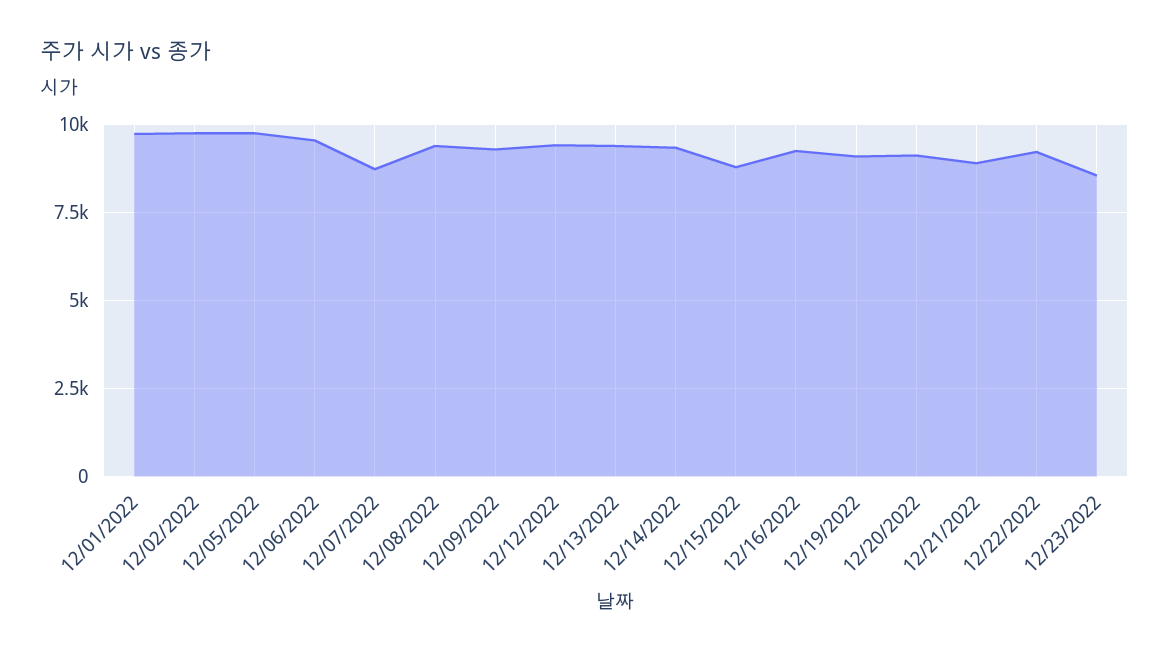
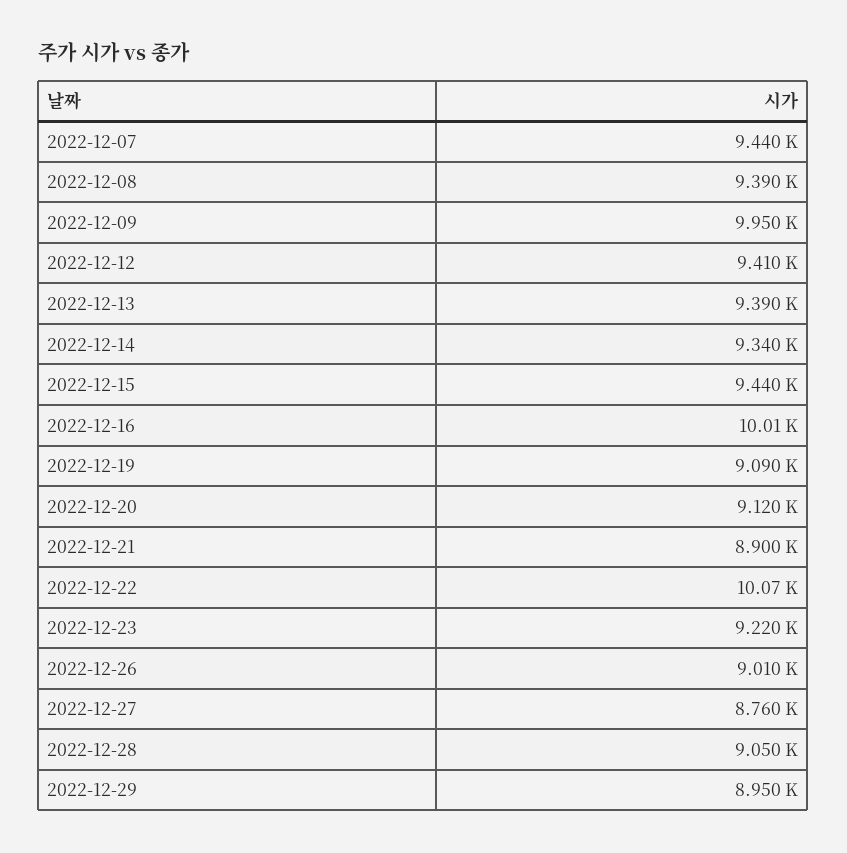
12/01/2022: 9750 -> none
12/02/2022: 9750 -> none
12/05/2022: 9750 -> none
12/06/2022: 9500 -> none
12/07/2022: 8750 -> 9440
12/09/2022: 9250 -> 9950
12/15/2022: 8750 -> 9440
12/16/2022: 9250 -> 10010
12/22/2022: 9250 -> 10070
12/23/2022: 8500 -> 9220
2022-12-26: none -> 9010
2022-12-27: none -> 8760
2022-12-28: none -> 9050
2022-12-29: none -> 8950

